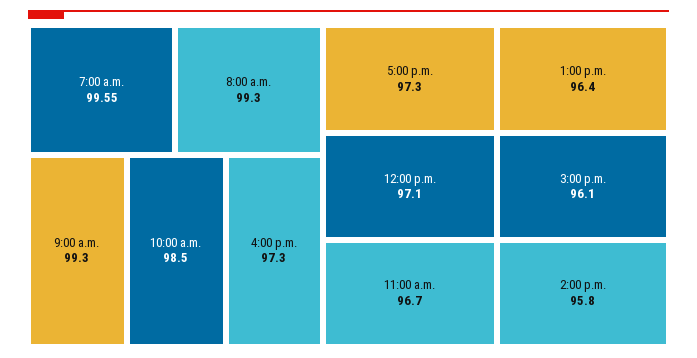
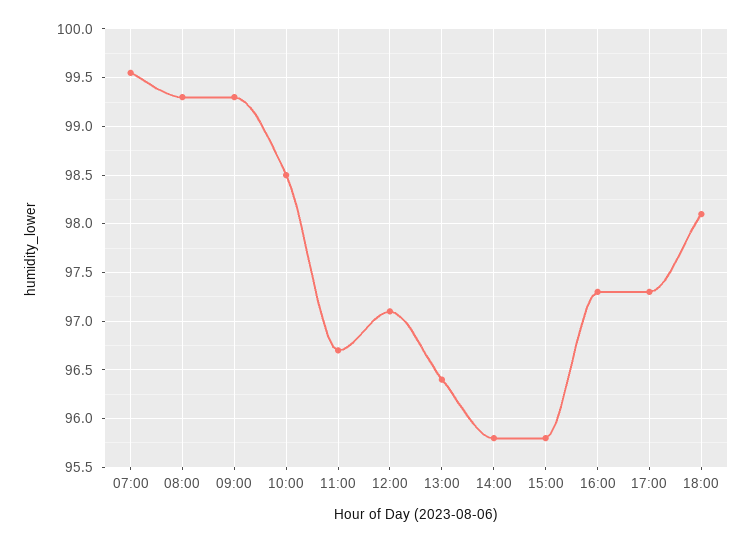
3:00 p.m.: 96.1 -> 95.8
18:00: none -> 98.1

